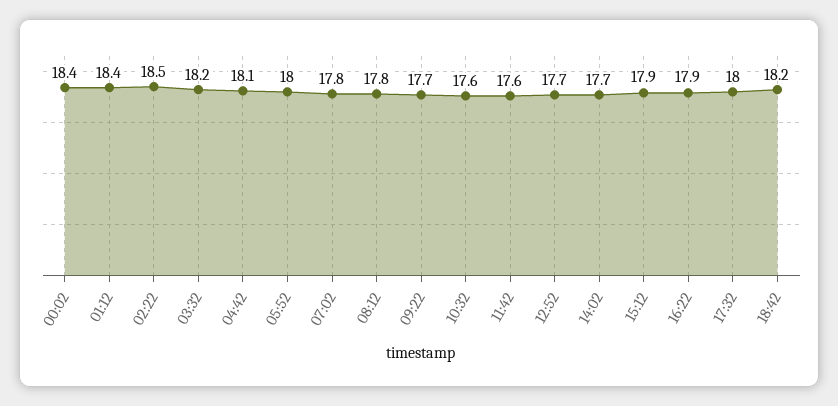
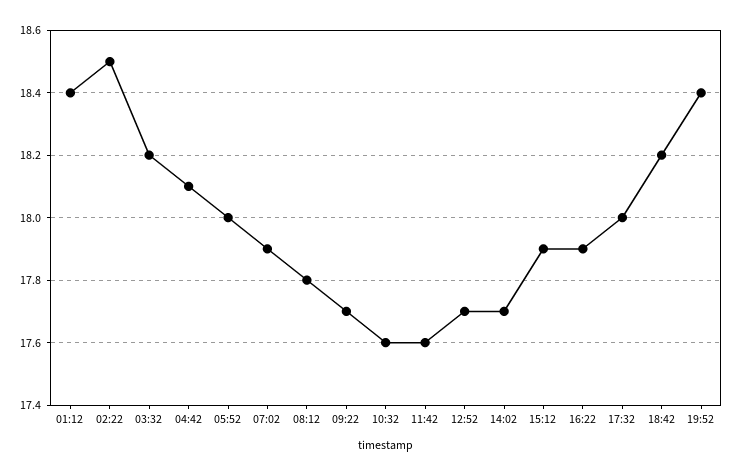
00:02: 18.4 -> none
07:02: 17.8 -> 17.9
19:52: none -> 18.4

